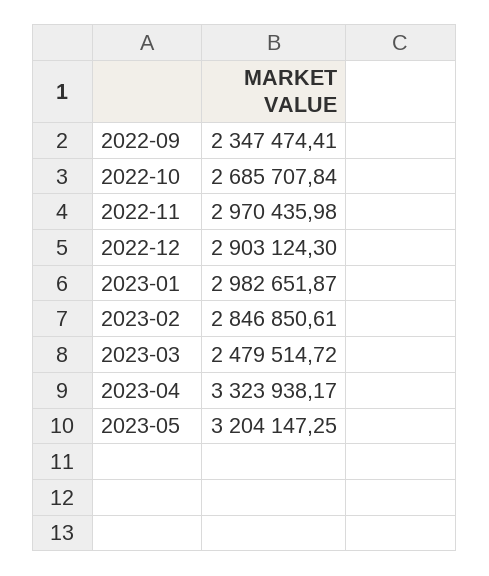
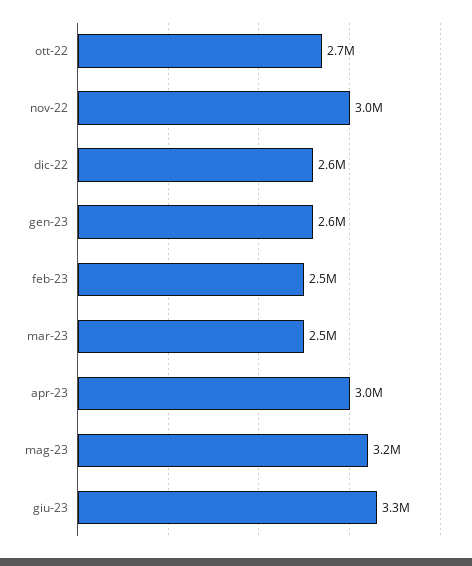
2022-09: 2347474.41 -> none
2022-12: 2903124.3 -> 2600000
2023-01: 2982651.87 -> 2600000
2023-02: 2846850.61 -> 2500000
2023-04: 3323938.17 -> 3000000
giu-23: none -> 3300000

